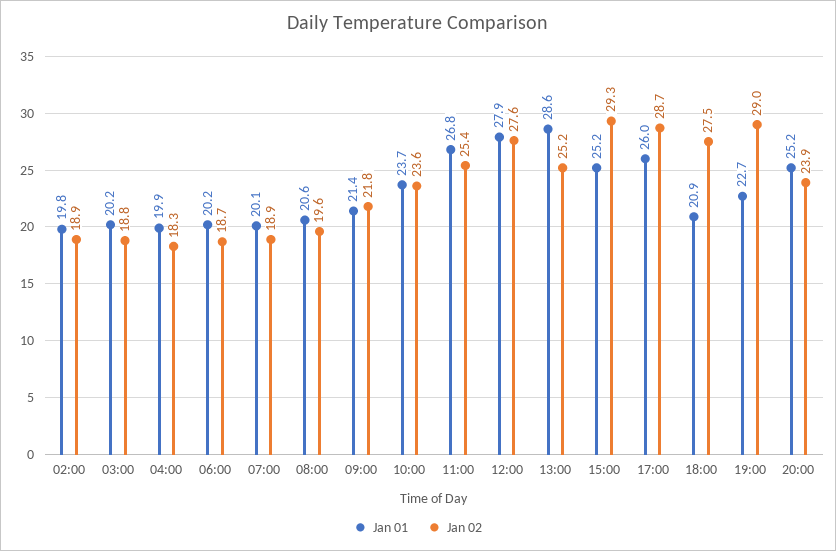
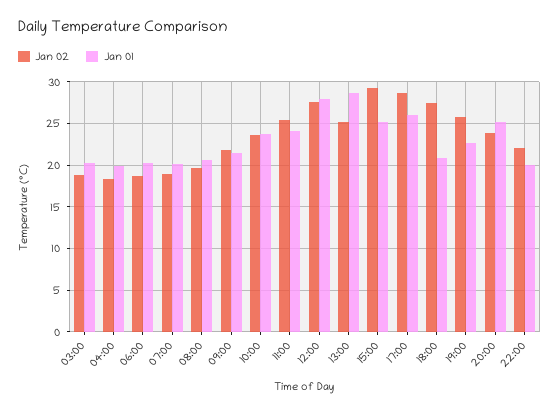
Jan 01, 02:00: 19.8 -> none
Jan 02, 02:00: 18.9 -> none
Jan 01, 11:00: 26.8 -> 24
Jan 02, 19:00: 29 -> 26
Jan 02, 22:00: none -> 22
Jan 01, 22:00: none -> 20

